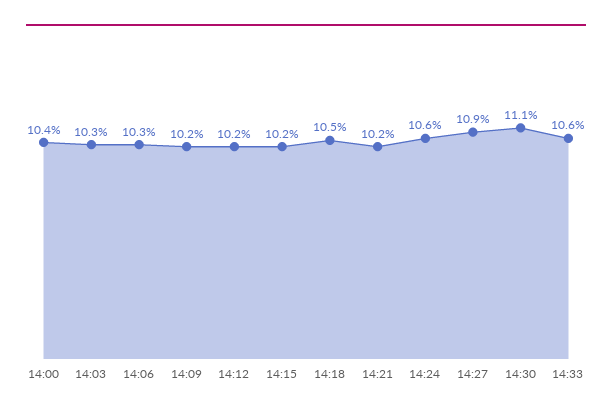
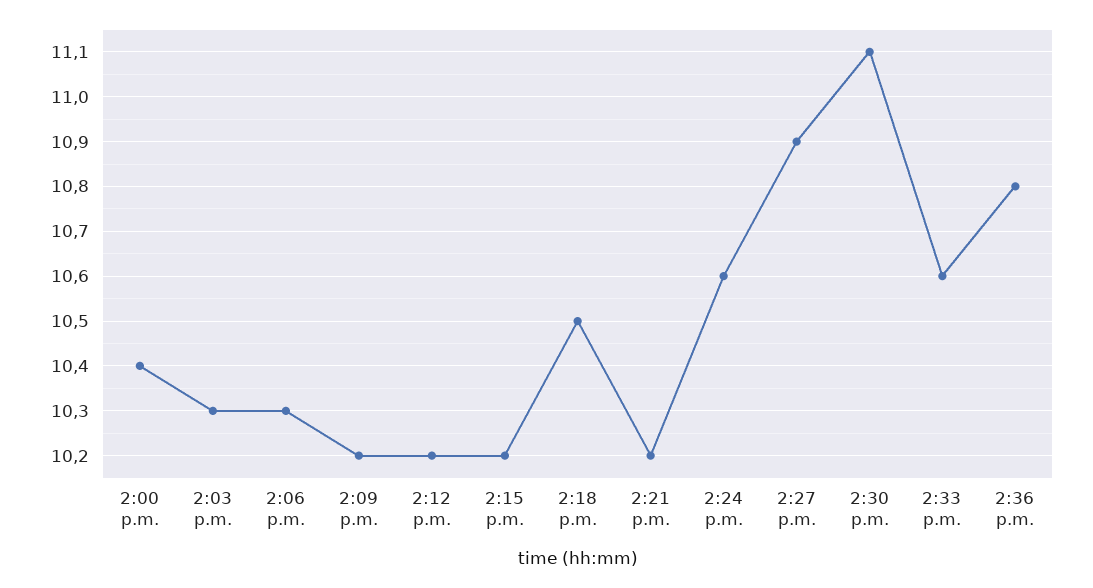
2:36 p.m.: none -> 10.8

